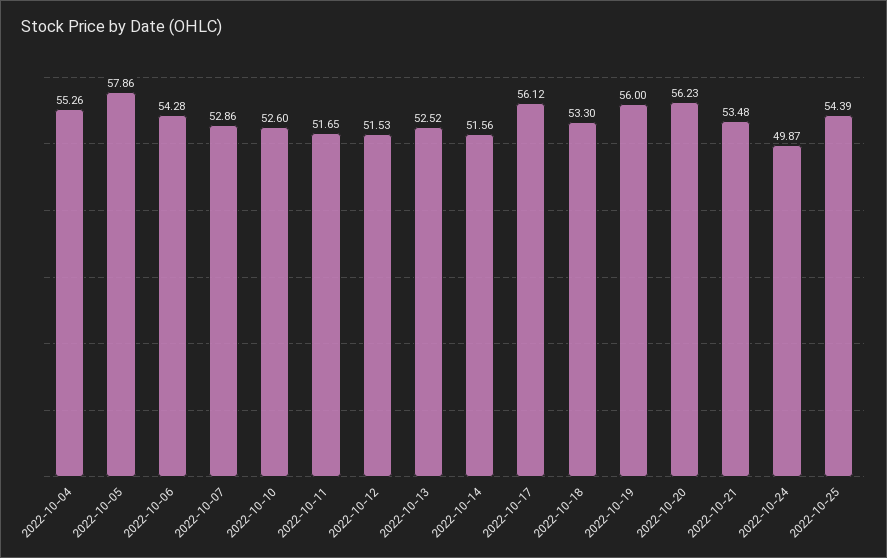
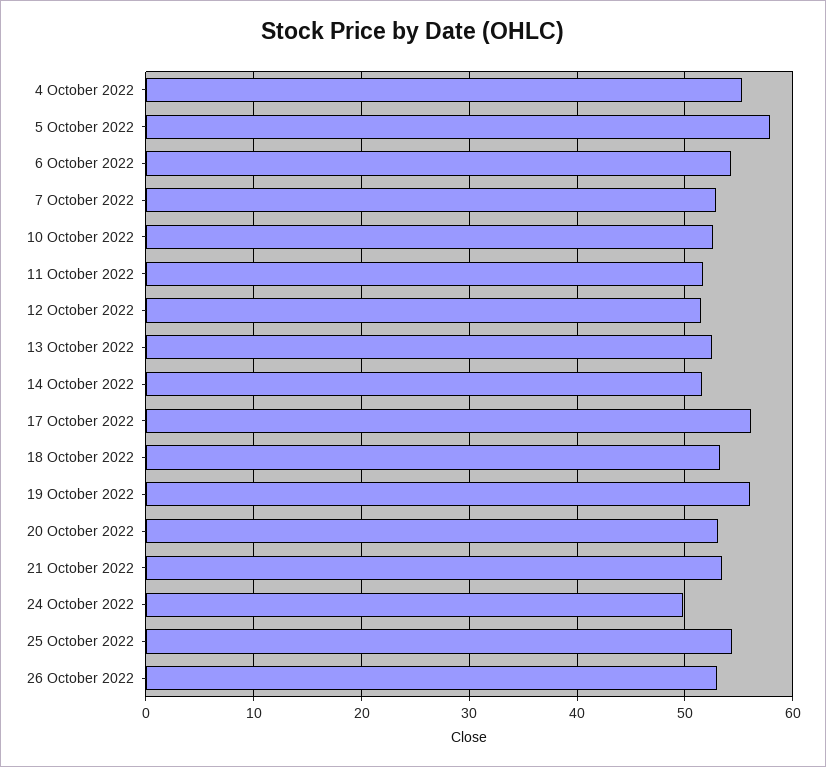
2022-10-20: 56.23 -> 53
26 October 2022: none -> 53

